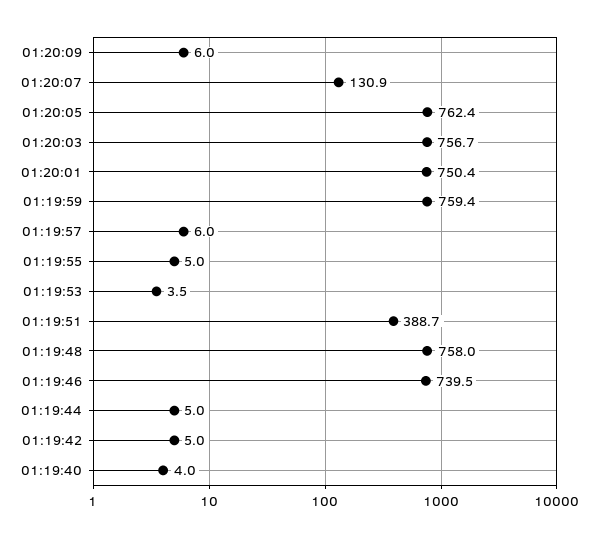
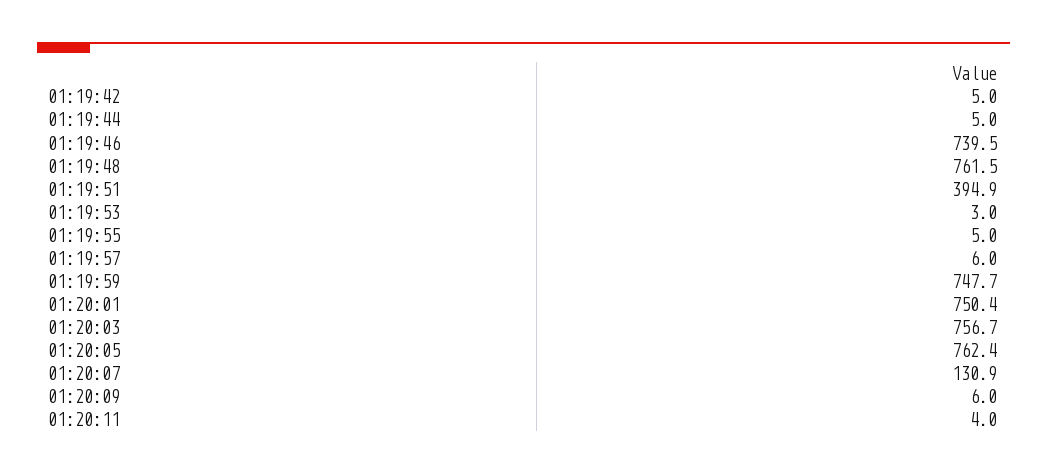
01:19:59: 759.4 -> 747.7
01:19:53: 3.5 -> 3
01:19:51: 388.7 -> 394.9
01:19:48: 758 -> 761.5
01:19:40: 4 -> none
01:20:11: none -> 4

